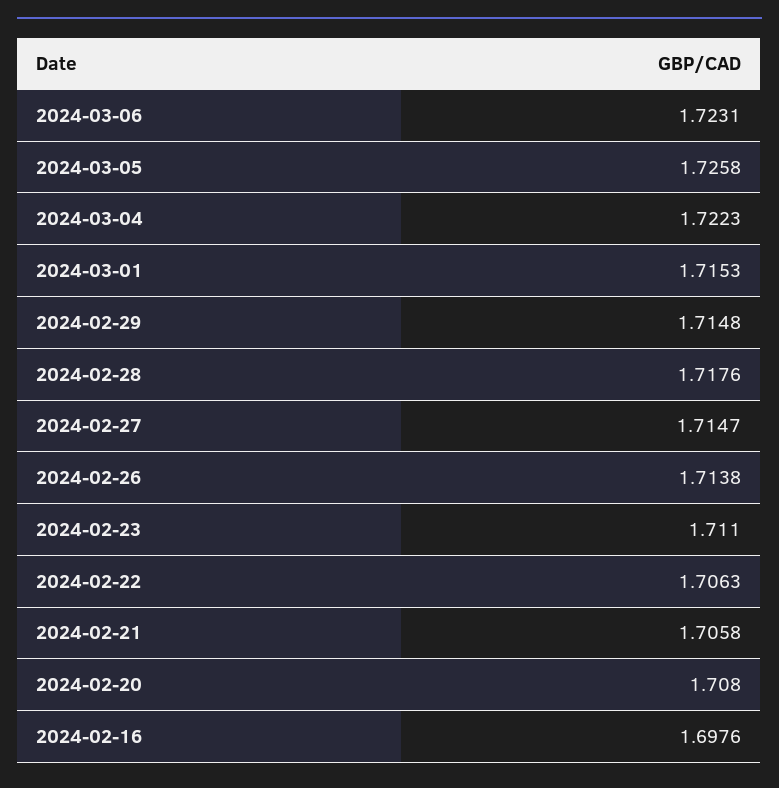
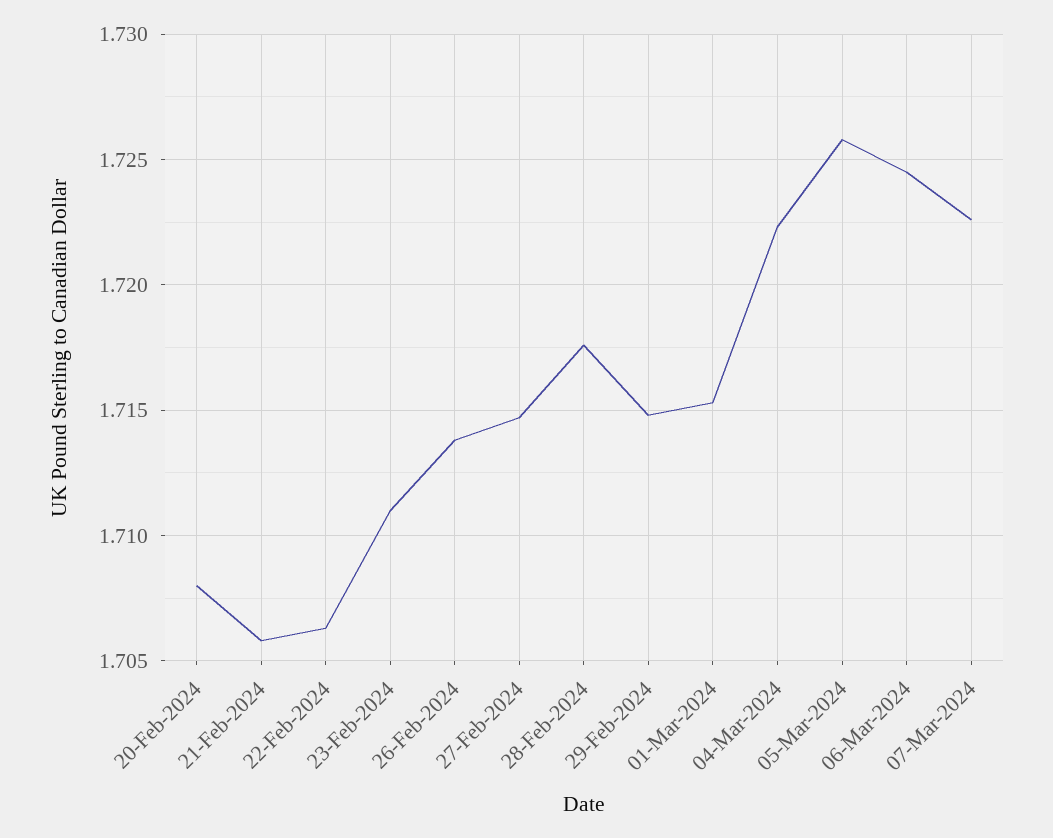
2024-03-06: 1.7231 -> 1.7245
2024-02-16: 1.6976 -> none
07-Mar-2024: none -> 1.7225

